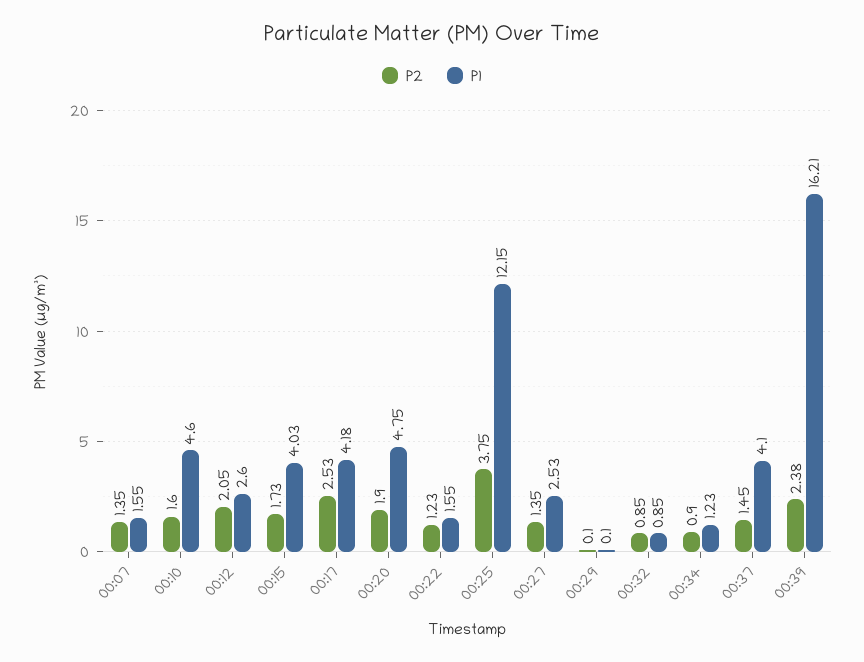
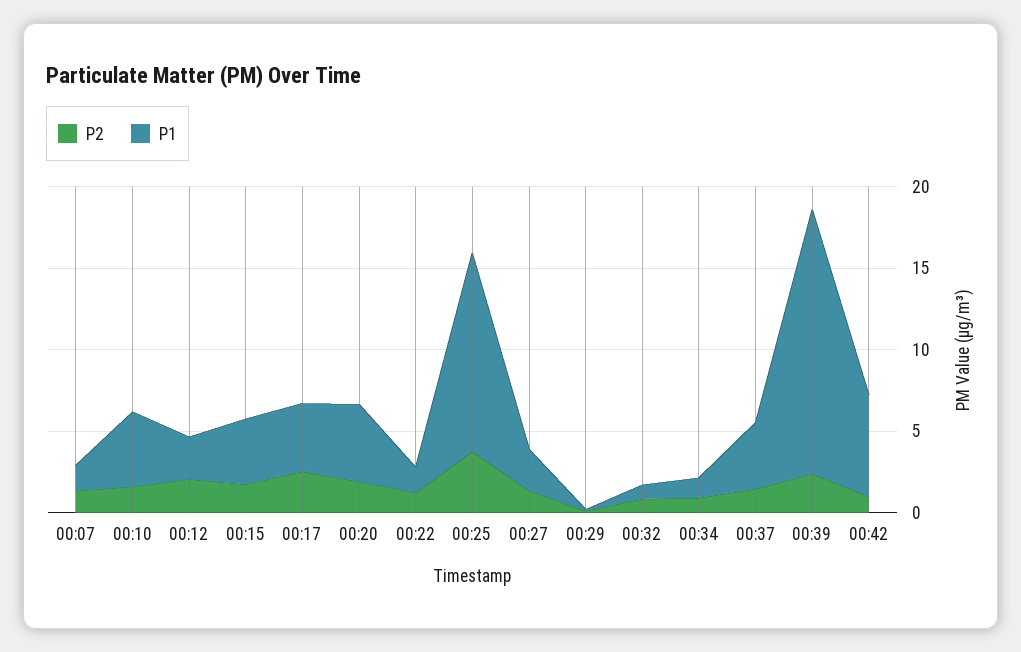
P2, 00:42: none -> 1
P1, 00:42: none -> 6

